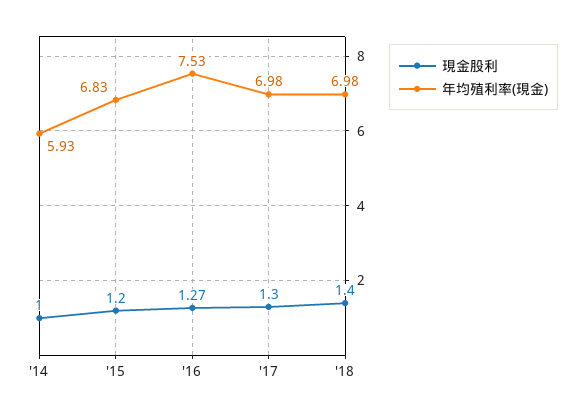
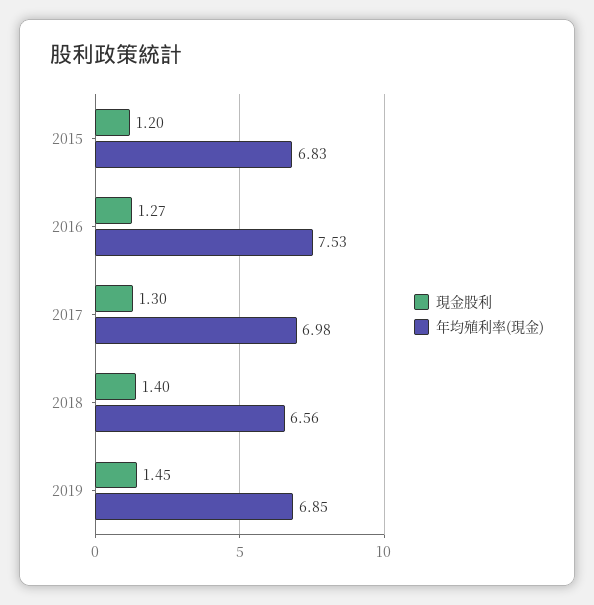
現金股利, '14: 1 -> none
年均殖利率(現金), '14: 5.93 -> none
年均殖利率(現金), '18: 6.98 -> 6.56
現金股利, 2019: none -> 1.45
年均殖利率(現金), 2019: none -> 6.85

